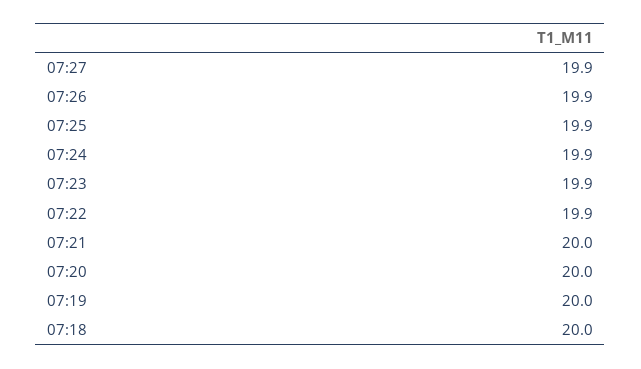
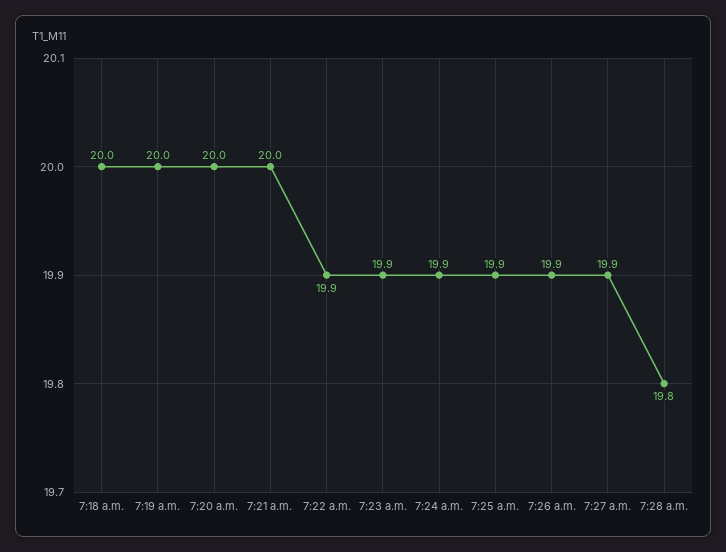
7:28 a.m.: none -> 19.8

